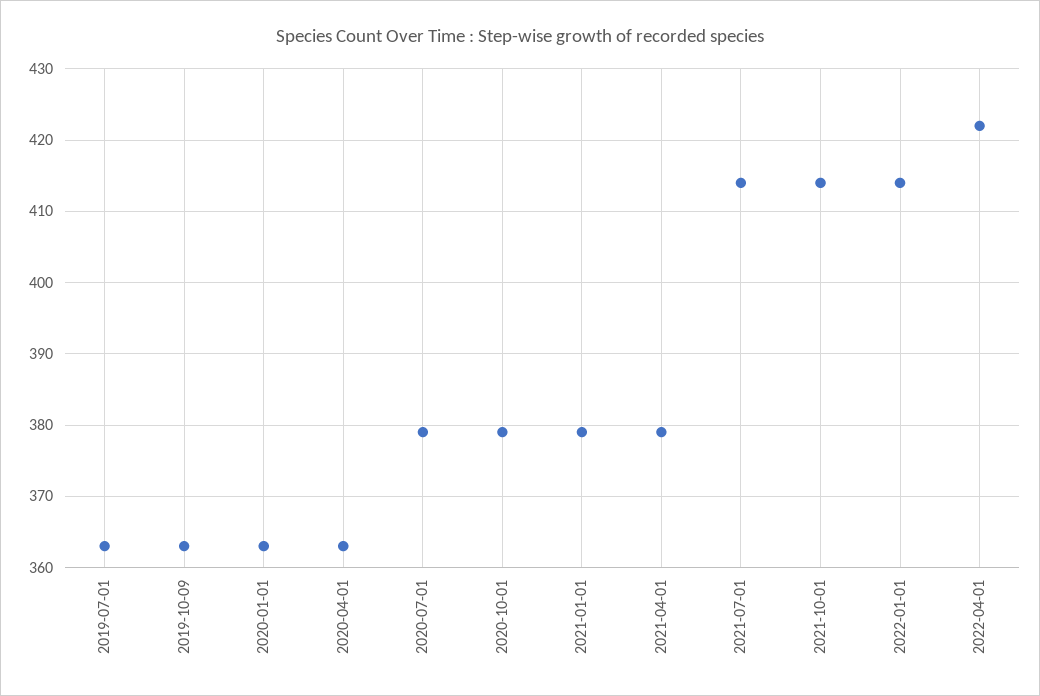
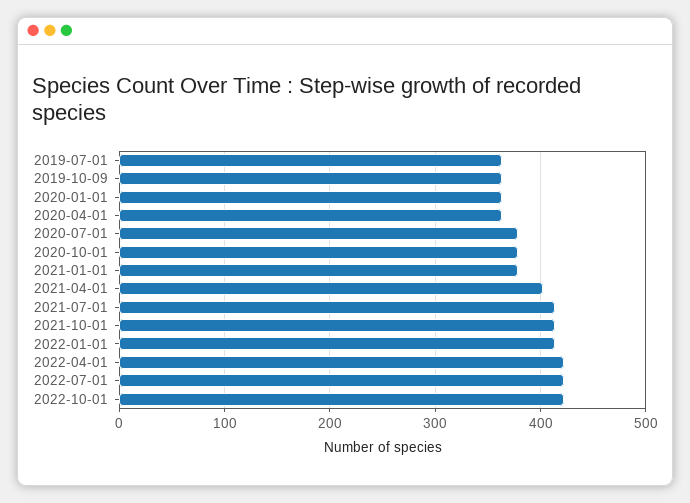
2021-04-01: 379 -> 400
2022-07-01: none -> 420
2022-10-01: none -> 420

